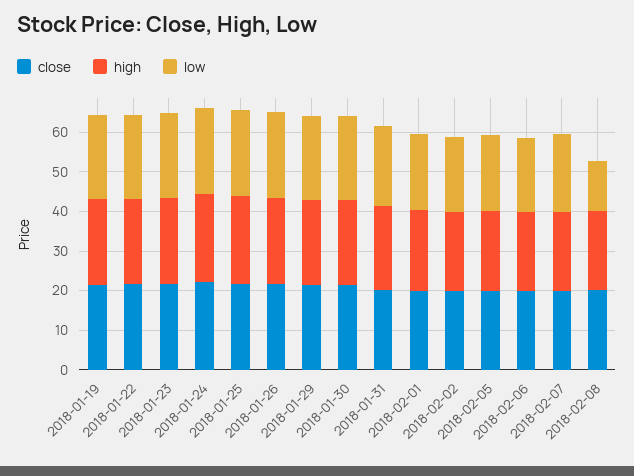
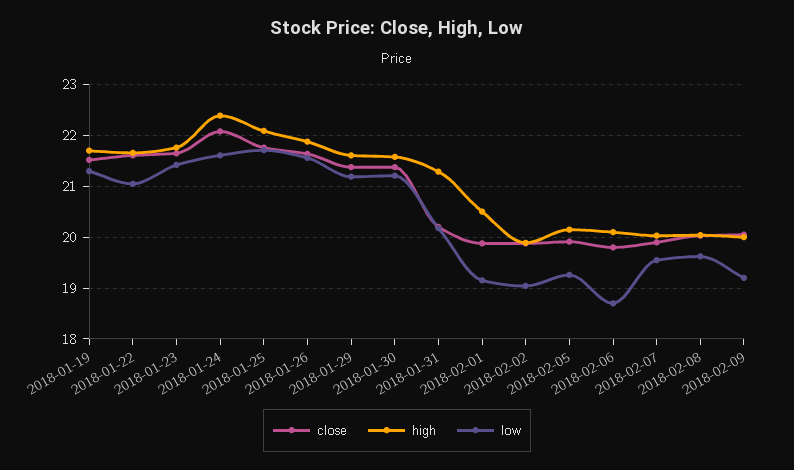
low, 2018-02-08: 12.5 -> 19.6
close, 2018-02-09: none -> 20
high, 2018-02-09: none -> 20
low, 2018-02-09: none -> 19.2

